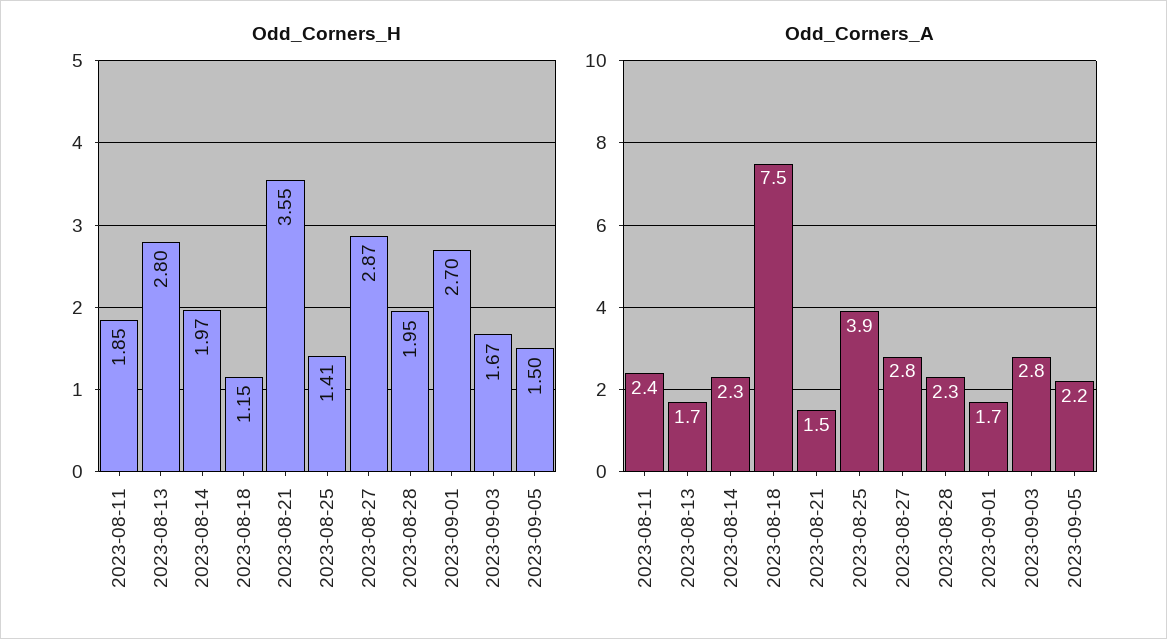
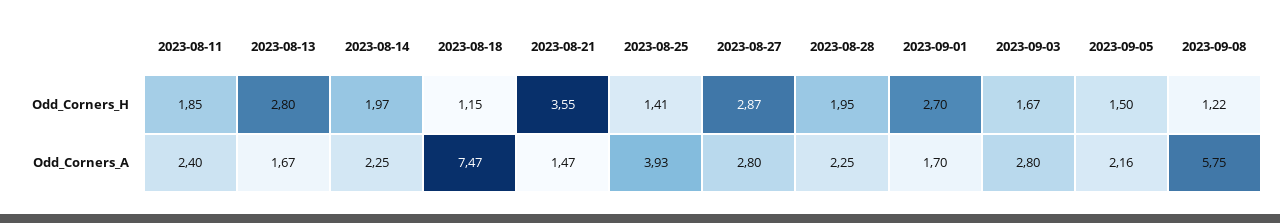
Odd_Corners_H, 2023-09-08: none -> 1.22
Odd_Corners_A, 2023-09-08: none -> 5.75

